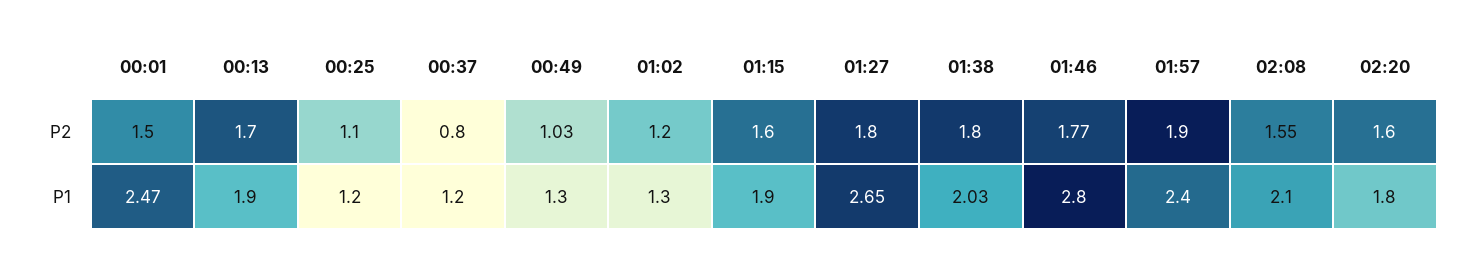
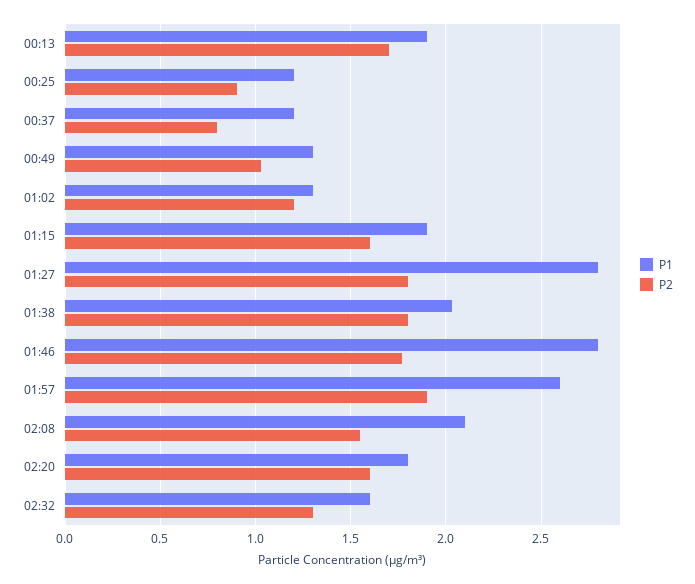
P2, 00:01: 1.5 -> none
P2, 00:25: 1.1 -> 0.9
P1, 00:01: 2.47 -> none
P1, 01:27: 2.65 -> 2.8
P1, 01:57: 2.4 -> 2.6
P1, 02:32: none -> 1.6
P2, 02:32: none -> 1.3

